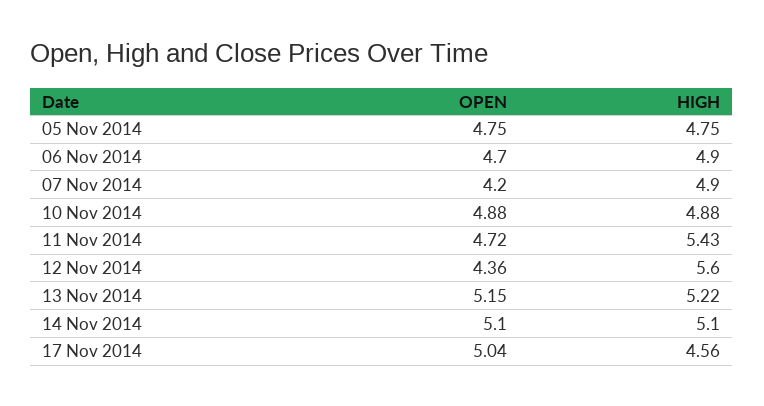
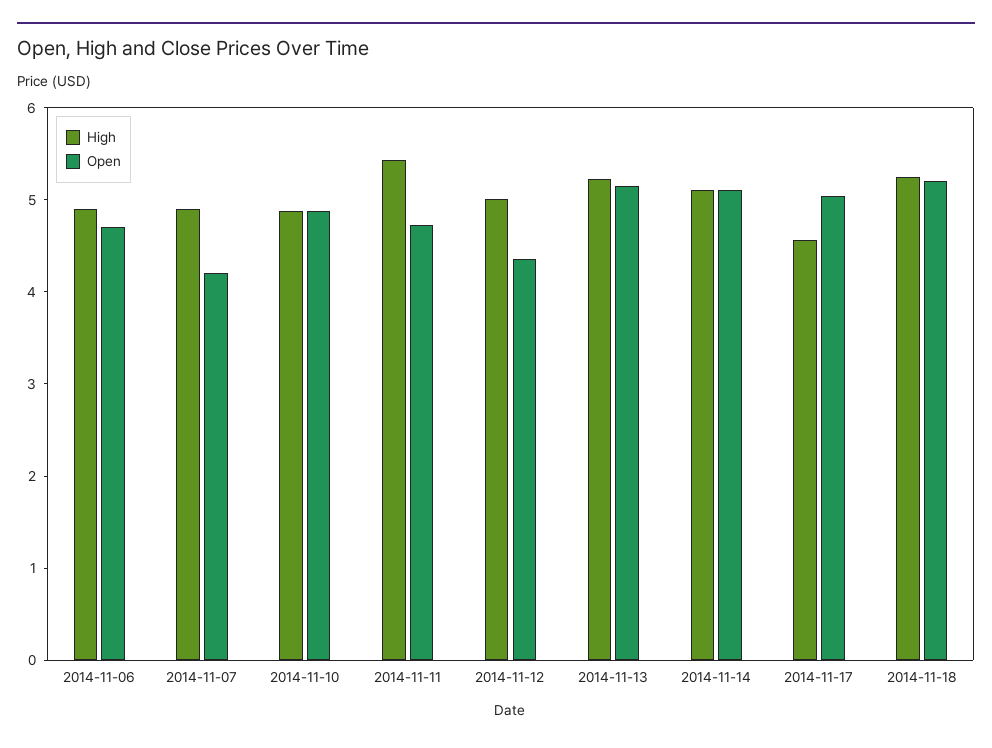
OPEN, 05 Nov 2014: 4.75 -> none
HIGH, 05 Nov 2014: 4.75 -> none
HIGH, 12 Nov 2014: 5.6 -> 5
HIGH, 2014-11-18: none -> 5.2
OPEN, 2014-11-18: none -> 5.2

